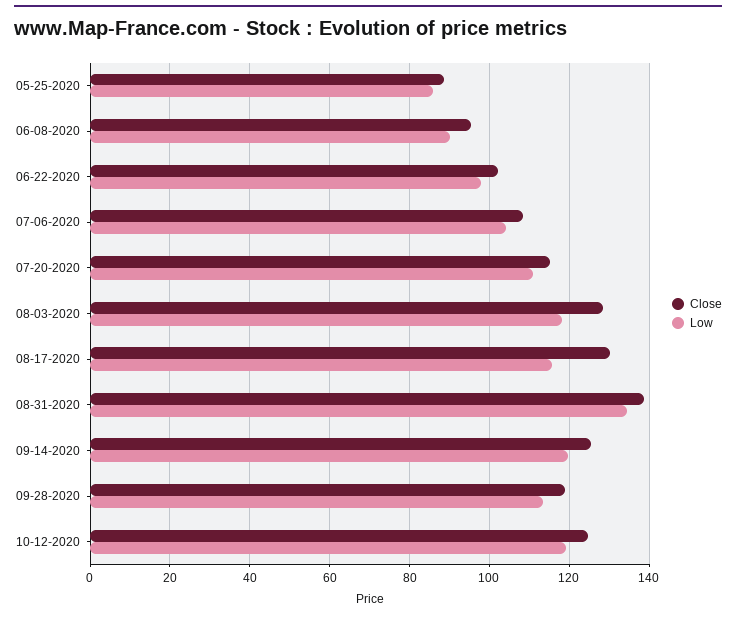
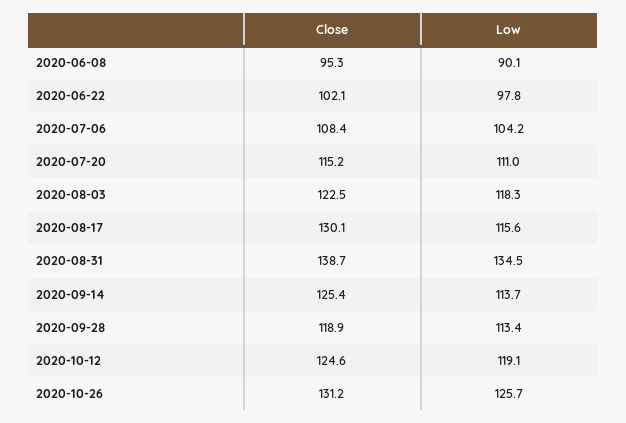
Close, 05-25-2020: 88 -> none
Low, 05-25-2020: 86 -> none
Close, 08-03-2020: 128 -> 122.5
Low, 09-14-2020: 120 -> 113.7
Close, 2020-10-26: none -> 131.2
Low, 2020-10-26: none -> 125.7

